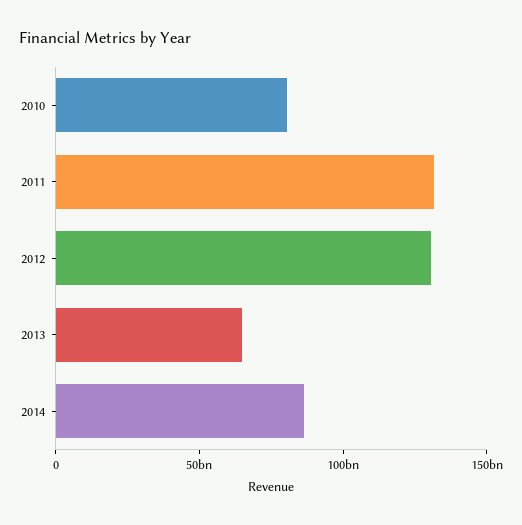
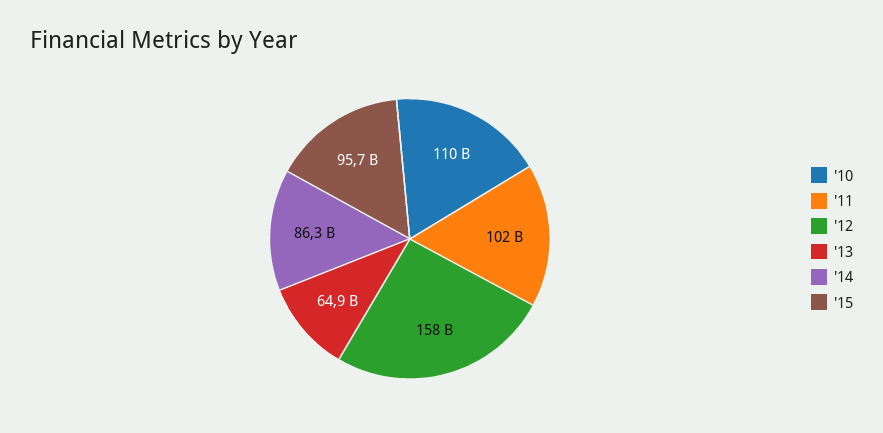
2010: 80000000000 -> 110000000000
2011: 130000000000 -> 102000000000
2012: 130000000000 -> 158000000000
'15: none -> 95700000000

